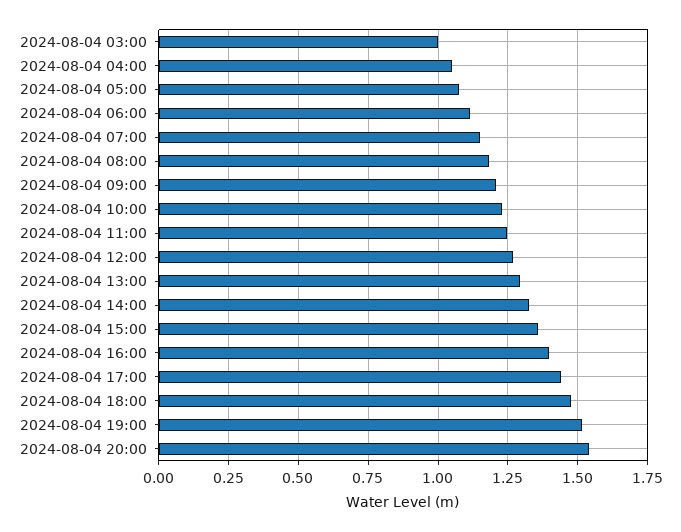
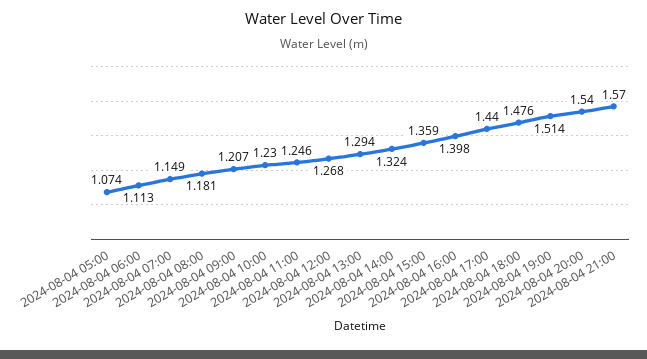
2024-08-04 03:00: 1 -> none
2024-08-04 04:00: 1.05 -> none
2024-08-04 21:00: none -> 1.57

